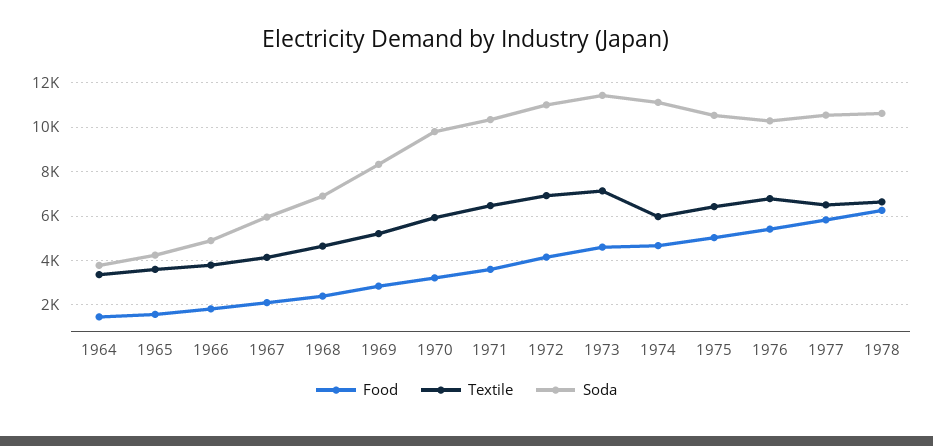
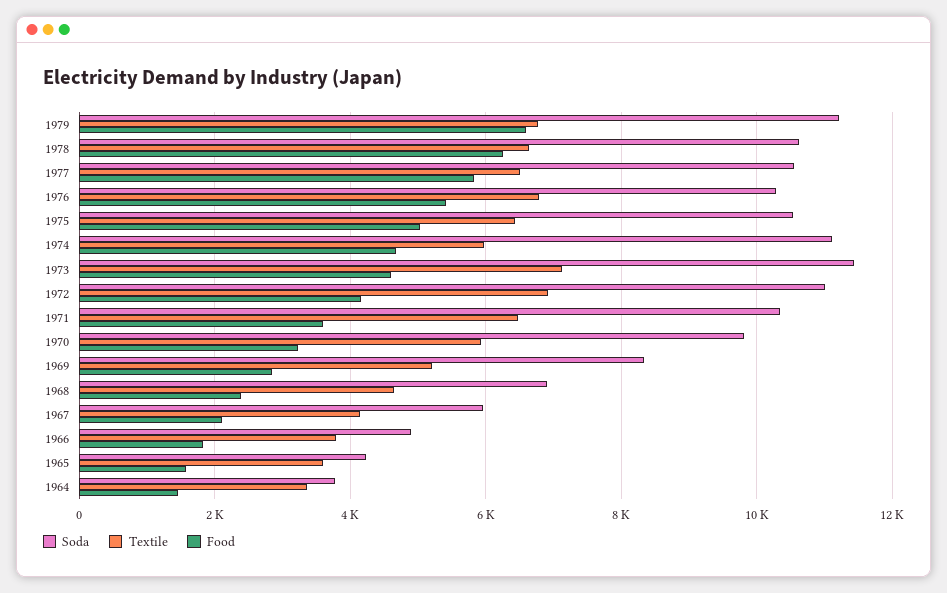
Soda, 1979: none -> 11200
Textile, 1979: none -> 6800
Food, 1979: none -> 6600

